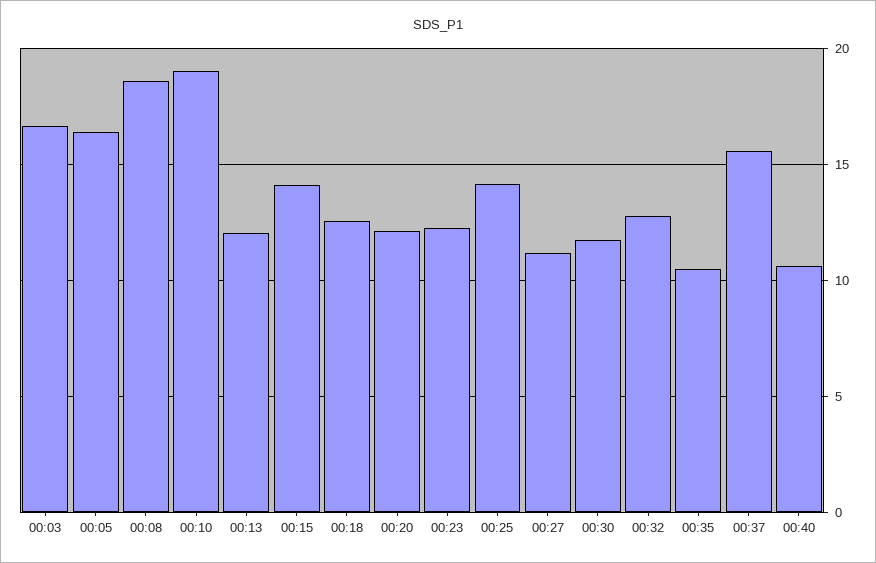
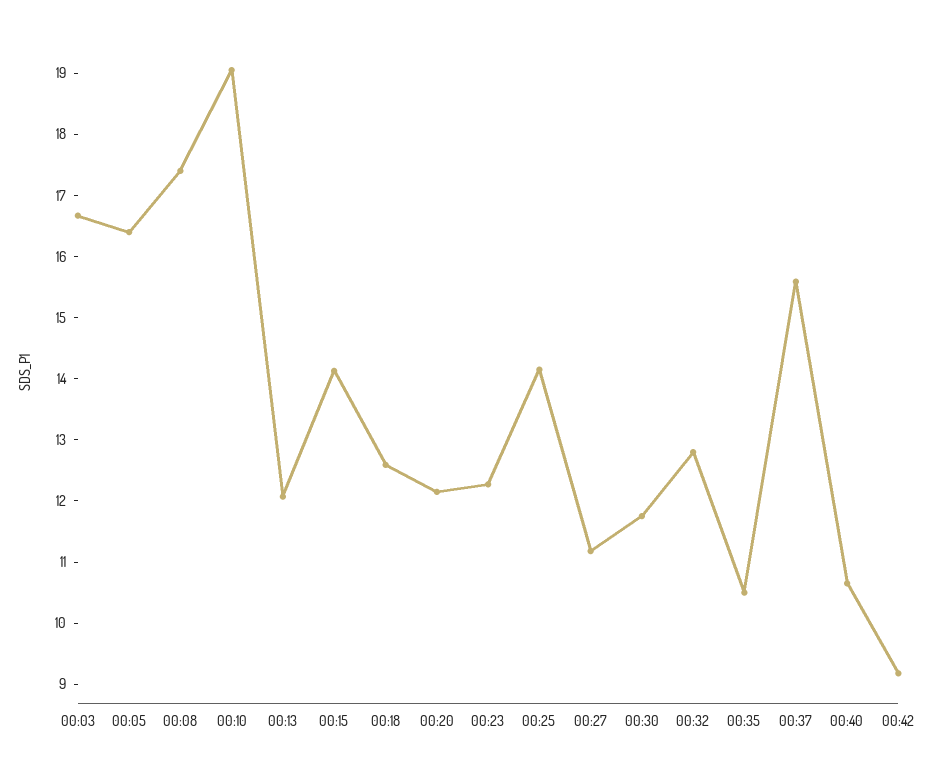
00:08: 18.5 -> 17.4
00:42: none -> 9.2

